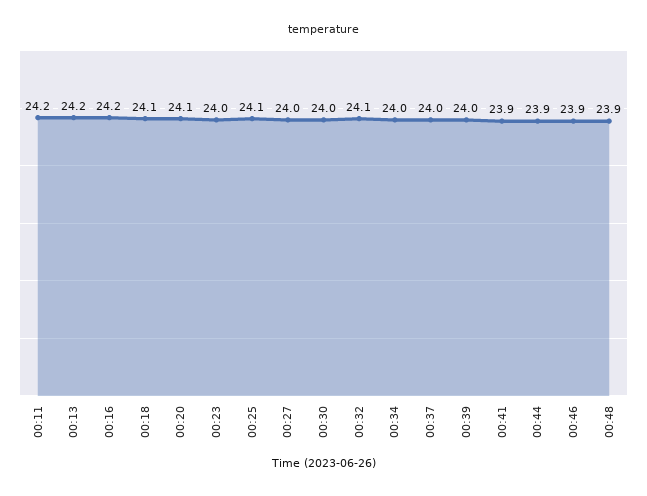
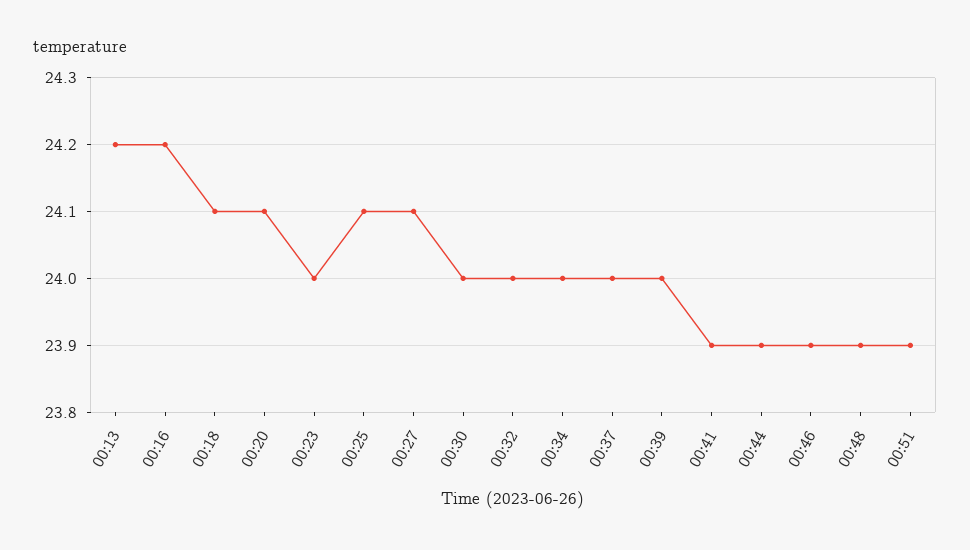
00:11: 24.2 -> none
00:27: 24 -> 24.1
00:32: 24.1 -> 24
00:51: none -> 23.9

